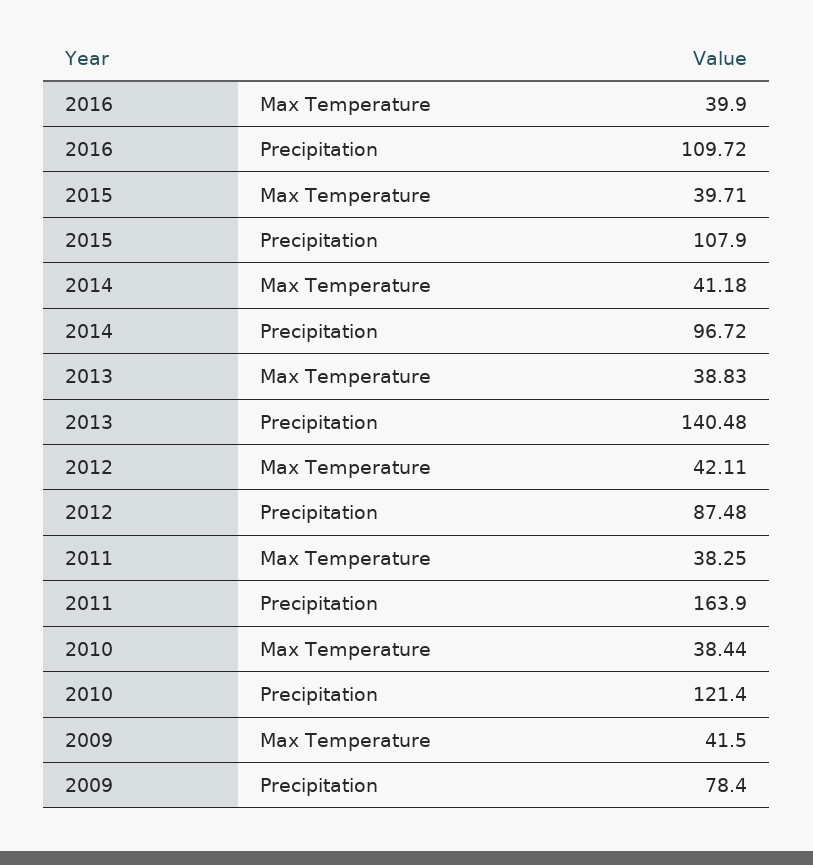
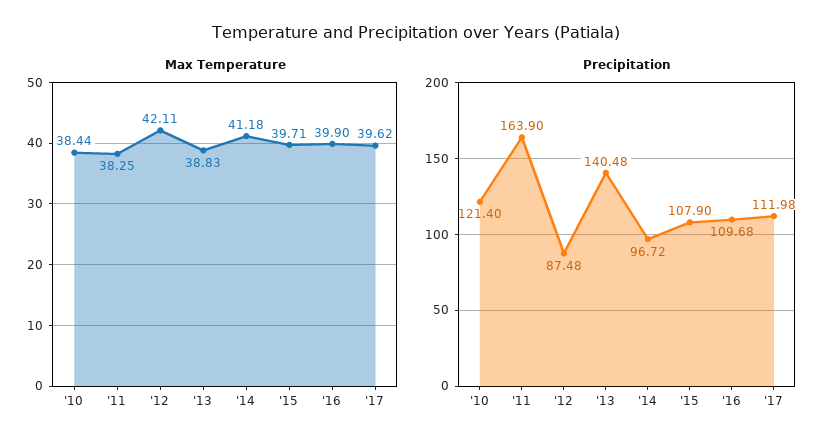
Precipitation, 2016: 109.72 -> 109.68
Max Temperature, 2009: 41.5 -> none
Precipitation, 2009: 78.4 -> none
Max Temperature, '17: none -> 39.62
Precipitation, '17: none -> 111.98

